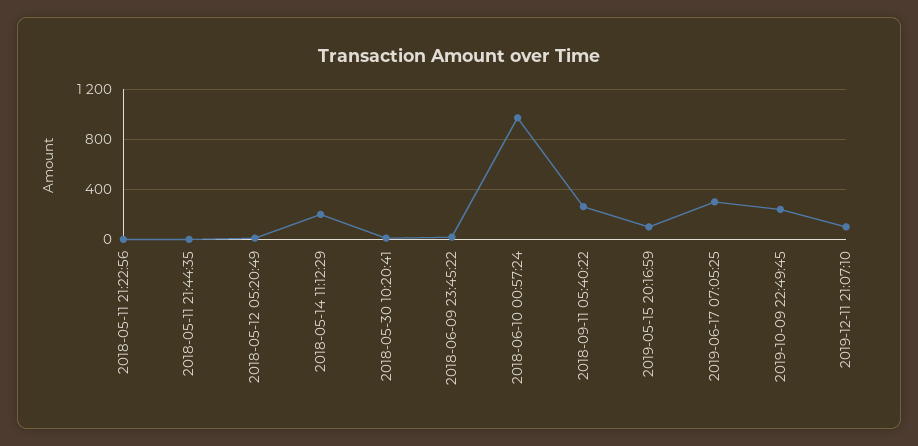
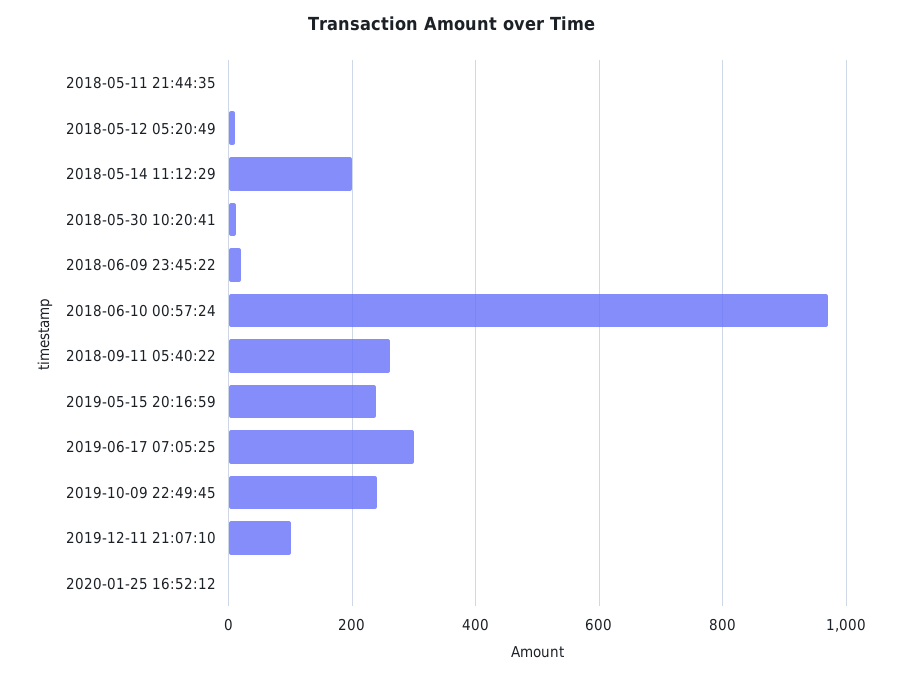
2018-05-11 21:22:56: 0 -> none
2019-05-15 20:16:59: 100 -> 240
2020-01-25 16:52:12: none -> 0

